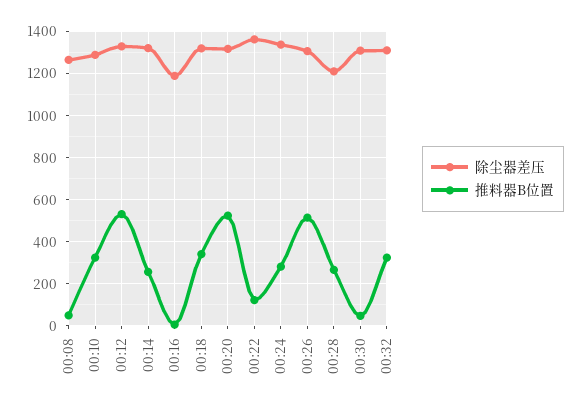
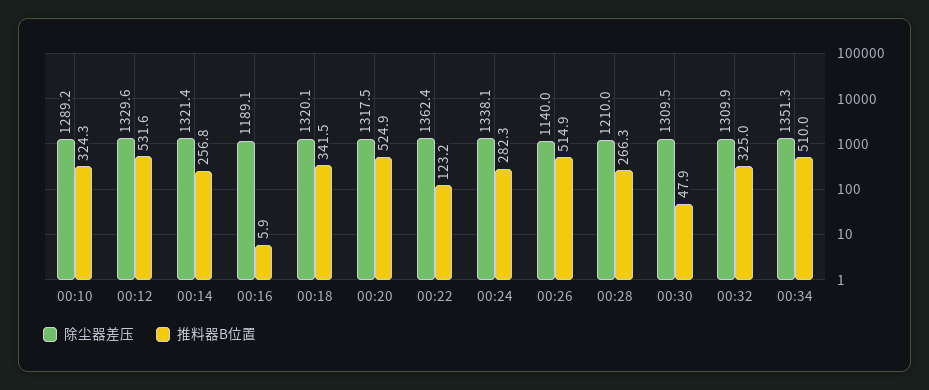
除尘器差压, 00:08: 1250 -> none
推料器B位置, 00:08: 50 -> none
除尘器差压, 00:26: 1300 -> 1140
除尘器差压, 00:34: none -> 1351.3
推料器B位置, 00:34: none -> 510

